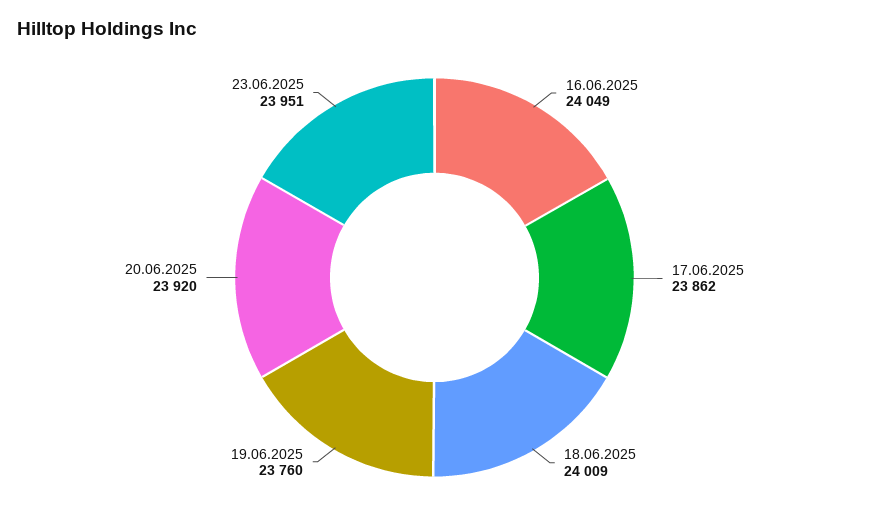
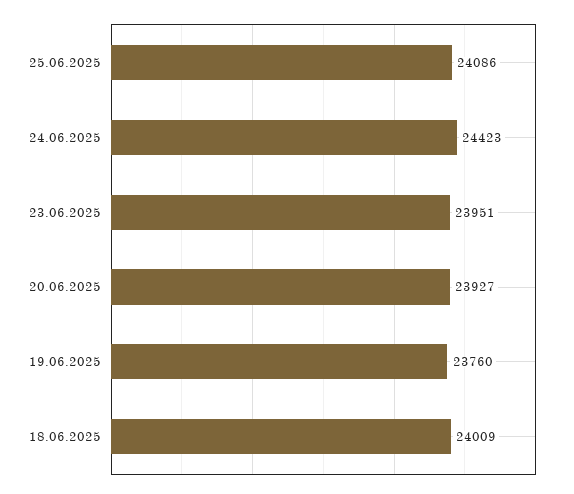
16.06.2025: 24049 -> none
17.06.2025: 23862 -> none
20.06.2025: 23920 -> 23927
25.06.2025: none -> 24086
24.06.2025: none -> 24423

